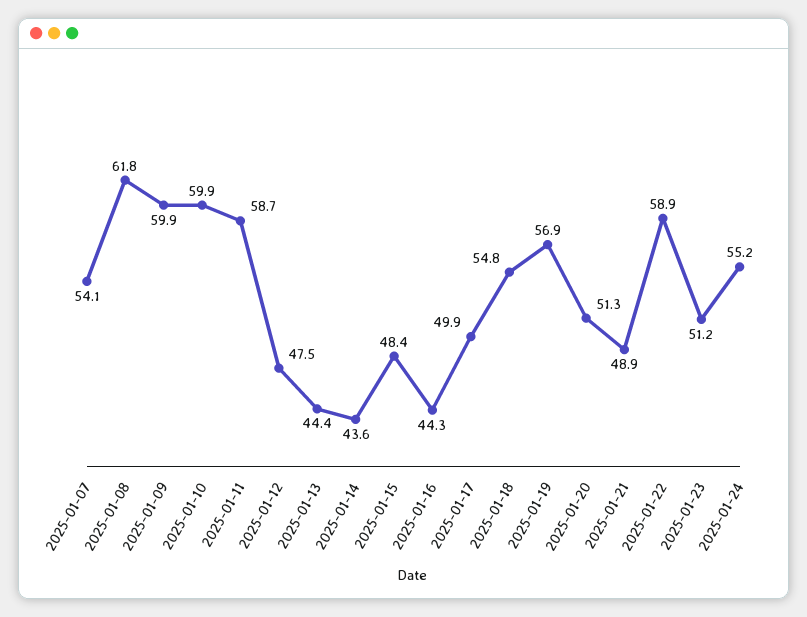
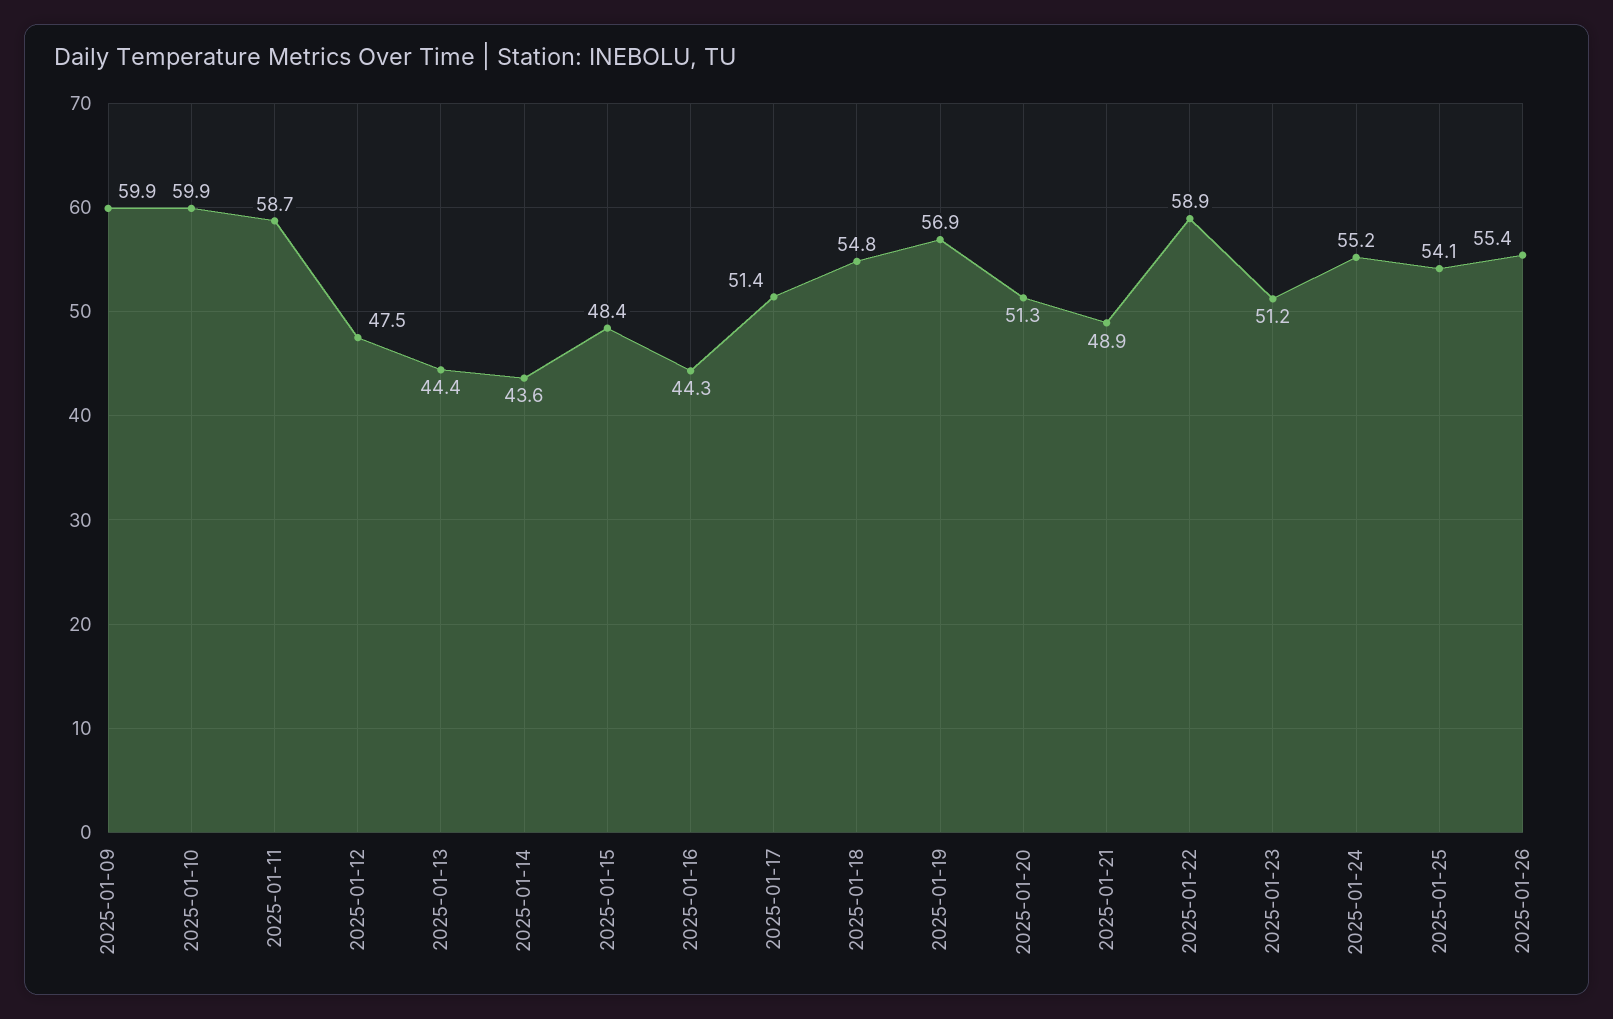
2025-01-07: 54.1 -> none
2025-01-08: 61.8 -> none
2025-01-17: 49.9 -> 51.4
2025-01-25: none -> 54.1
2025-01-26: none -> 55.4

